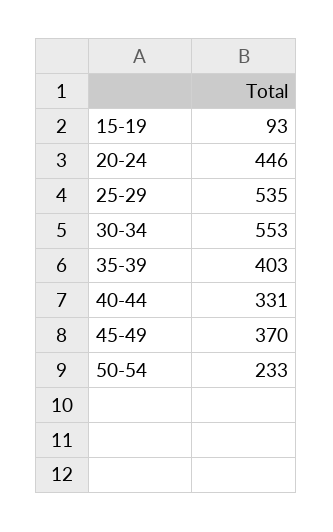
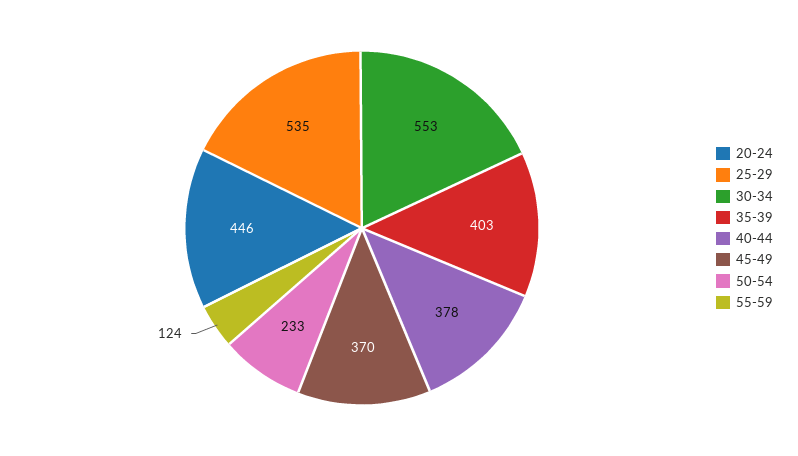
15-19: 93 -> none
40-44: 331 -> 378
55-59: none -> 124

